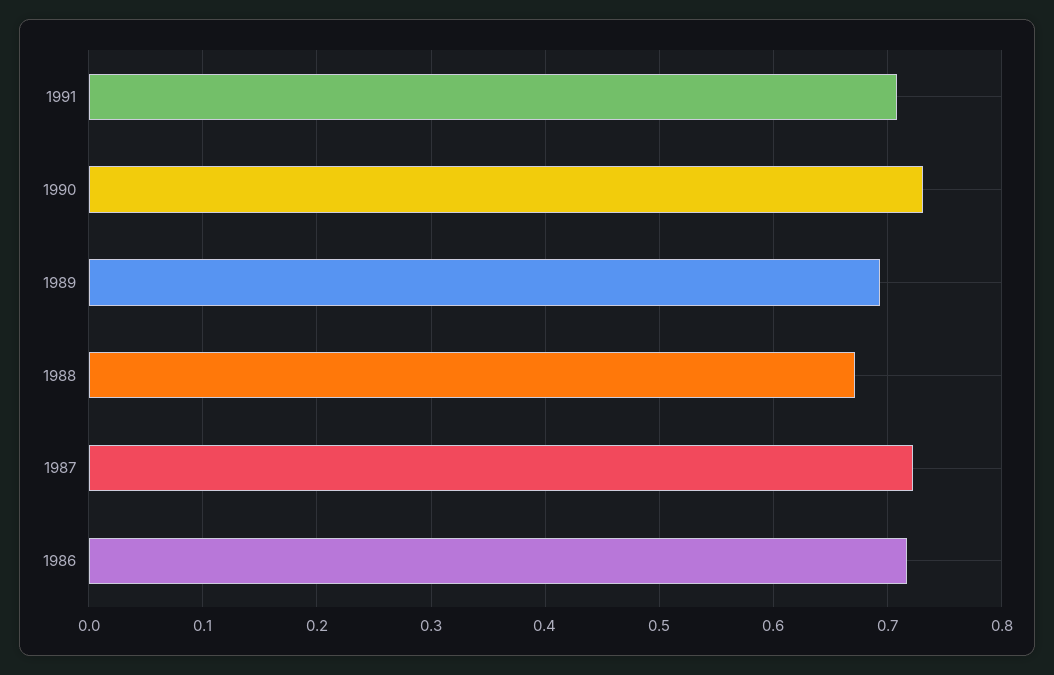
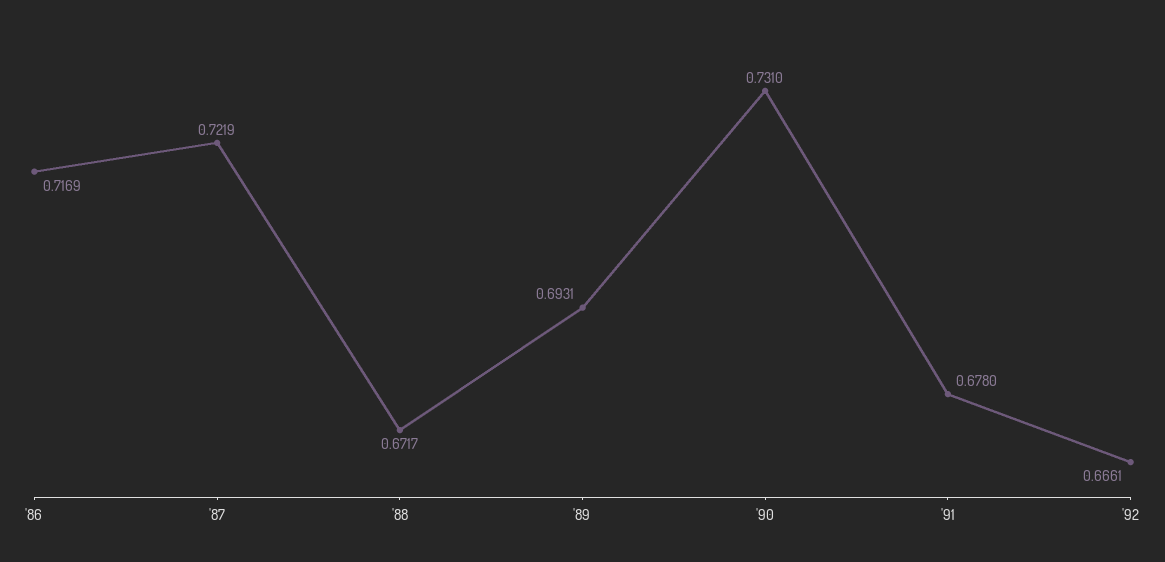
1991: 0.71 -> 0.678
'92: none -> 0.6661

